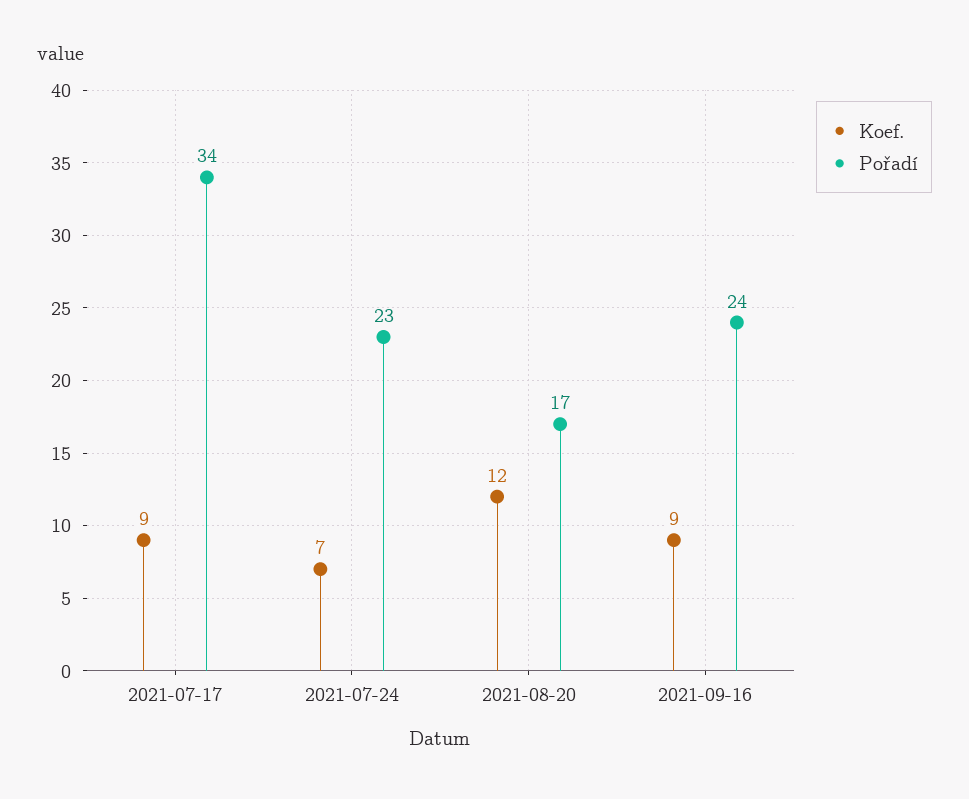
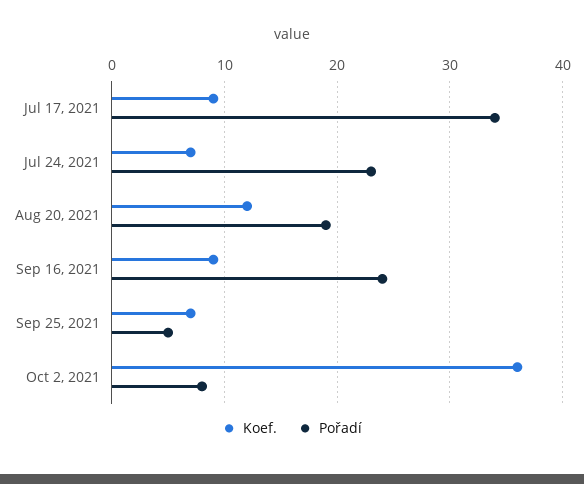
Pořadí, 2021-08-20: 17 -> 19
Koef., Sep 25, 2021: none -> 7
Pořadí, Sep 25, 2021: none -> 5
Koef., Oct 2, 2021: none -> 36
Pořadí, Oct 2, 2021: none -> 8

